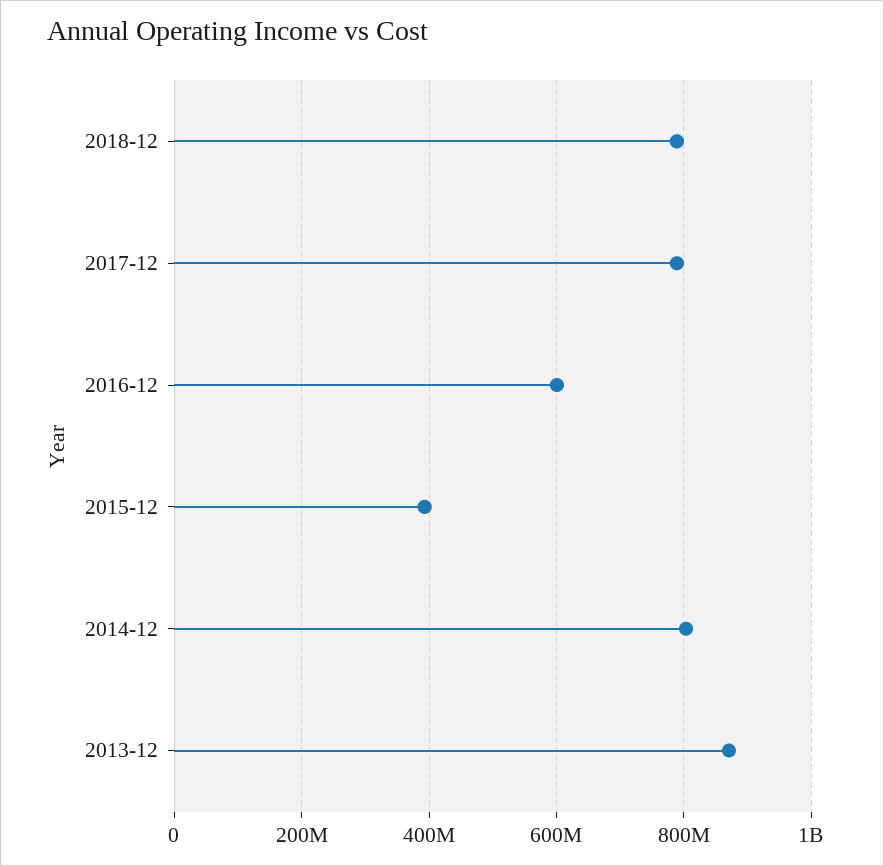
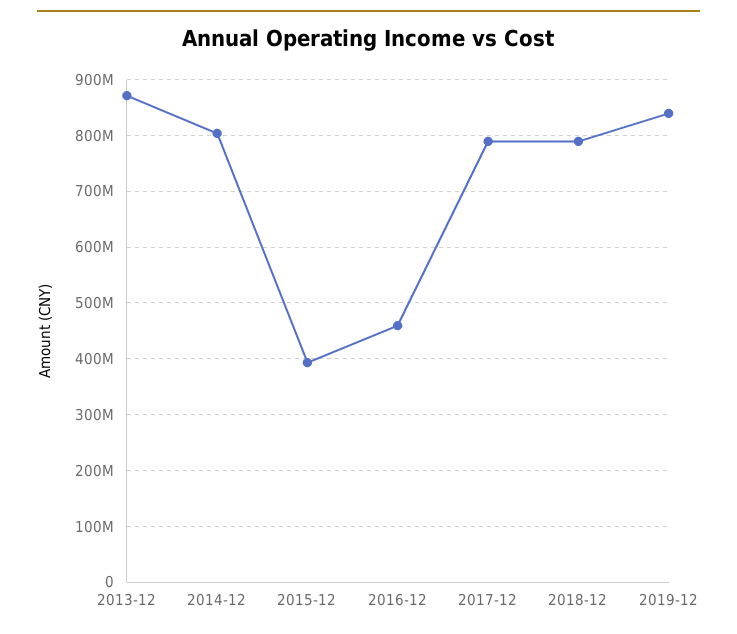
2016-12: 600000000 -> 460000000
2019-12: none -> 840000000

